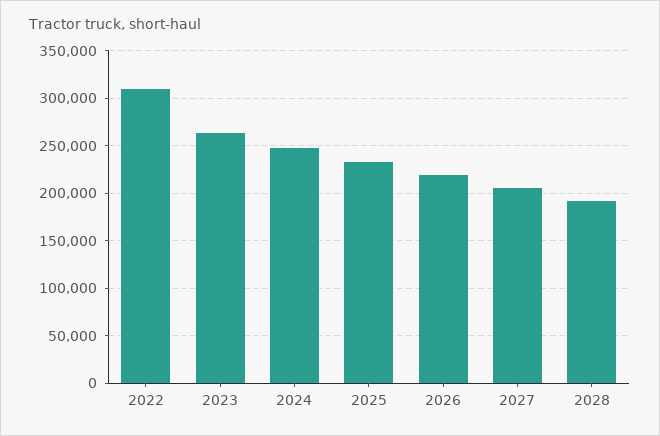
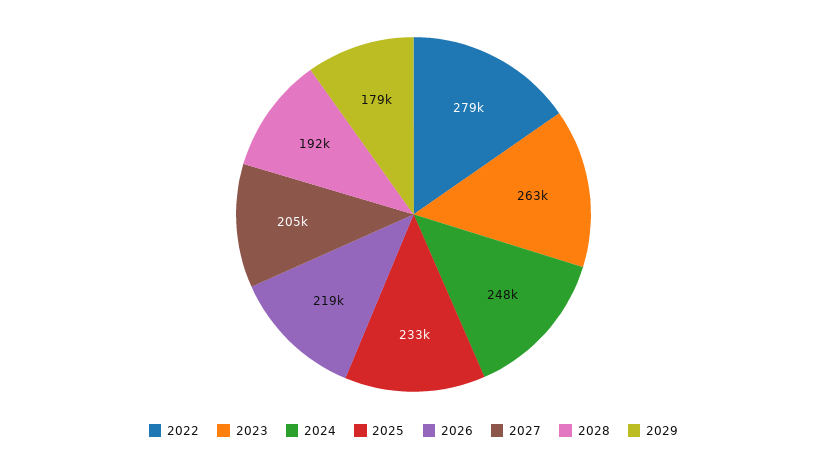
2022: 310000 -> 279000
2029: none -> 179000

